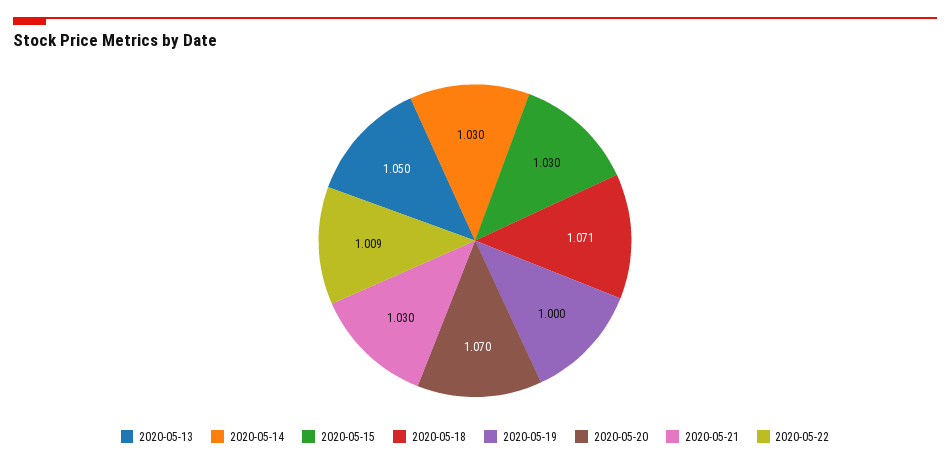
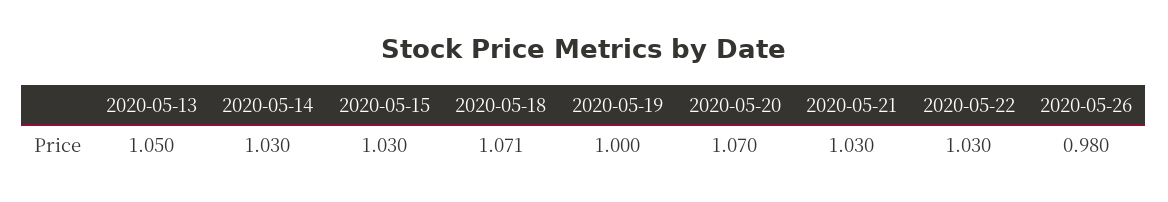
2020-05-22: 1.009 -> 1.03
2020-05-26: none -> 0.98

